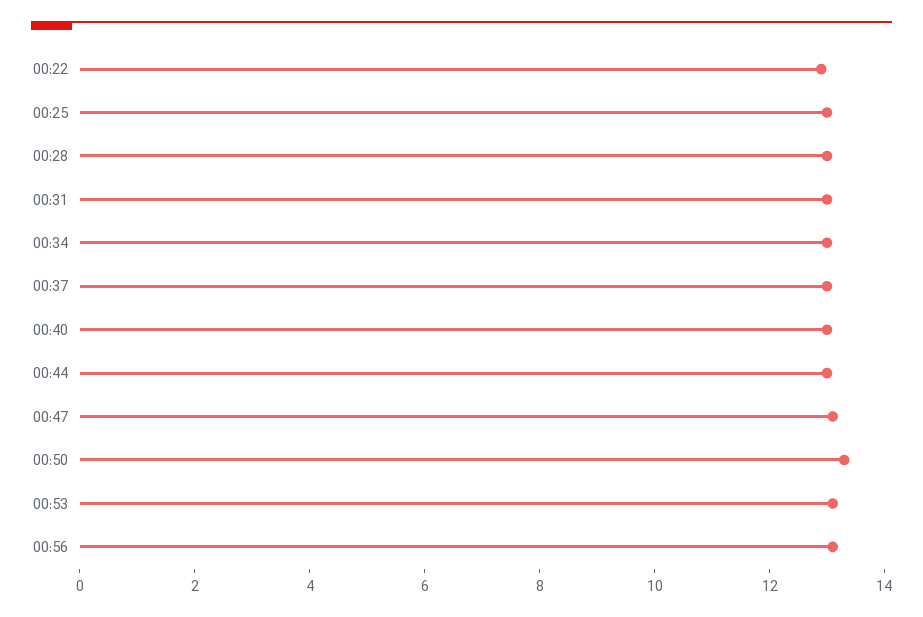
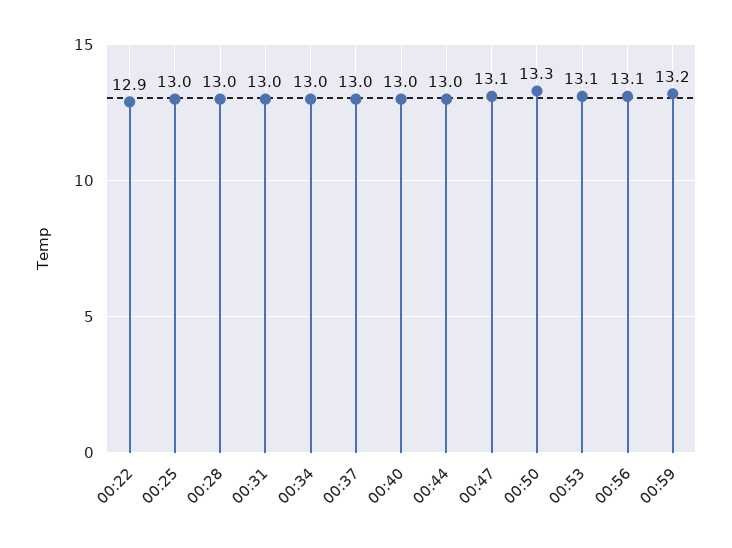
00:59: none -> 13.2

